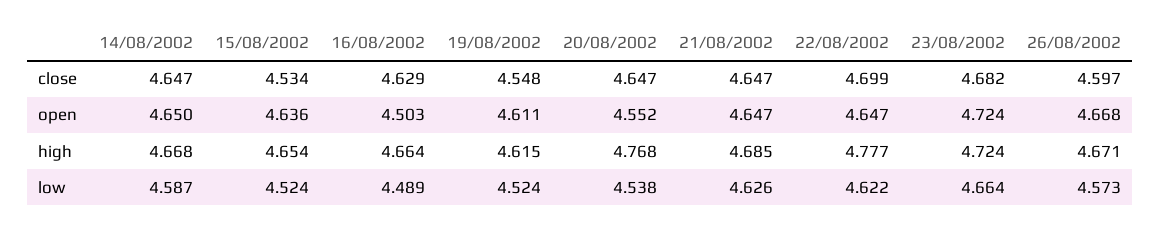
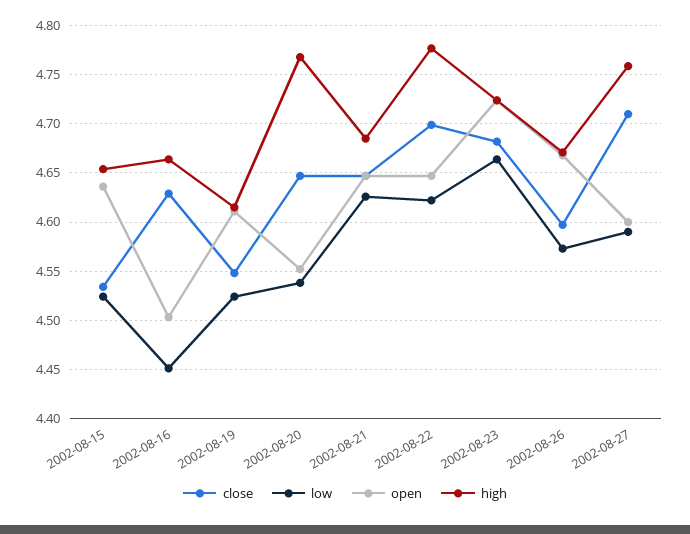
close, 14/08/2002: 4.647 -> none
open, 14/08/2002: 4.65 -> none
high, 14/08/2002: 4.668 -> none
low, 14/08/2002: 4.587 -> none
low, 16/08/2002: 4.489 -> 4.45
close, 2002-08-27: none -> 4.71
low, 2002-08-27: none -> 4.59
open, 2002-08-27: none -> 4.6
high, 2002-08-27: none -> 4.76

